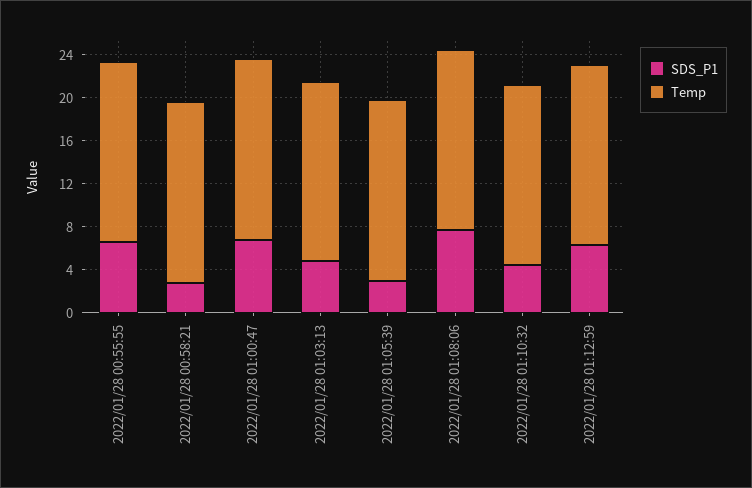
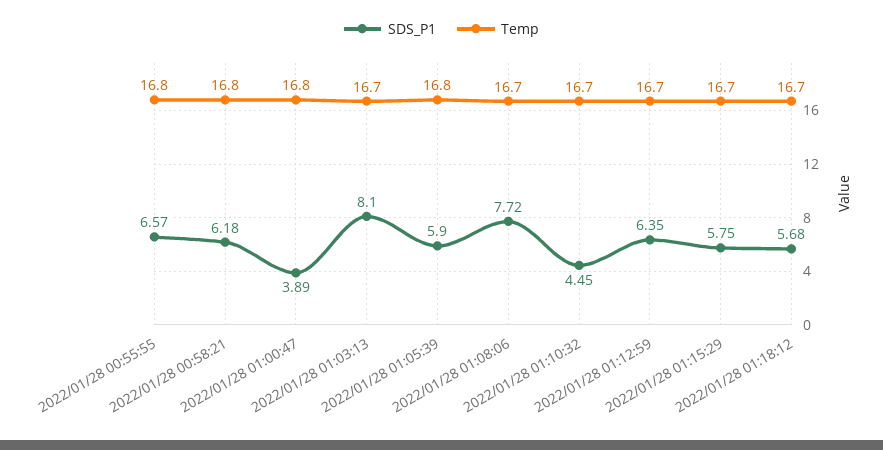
SDS_P1, 2022/01/28 00:58:21: 3 -> 6.18
SDS_P1, 2022/01/28 01:00:47: 7 -> 3.89
SDS_P1, 2022/01/28 01:03:13: 5 -> 8.1
SDS_P1, 2022/01/28 01:05:39: 3 -> 5.9
SDS_P1, 2022/01/28 01:15:29: none -> 5.75
Temp, 2022/01/28 01:15:29: none -> 16.7
SDS_P1, 2022/01/28 01:18:12: none -> 5.68
Temp, 2022/01/28 01:18:12: none -> 16.7

